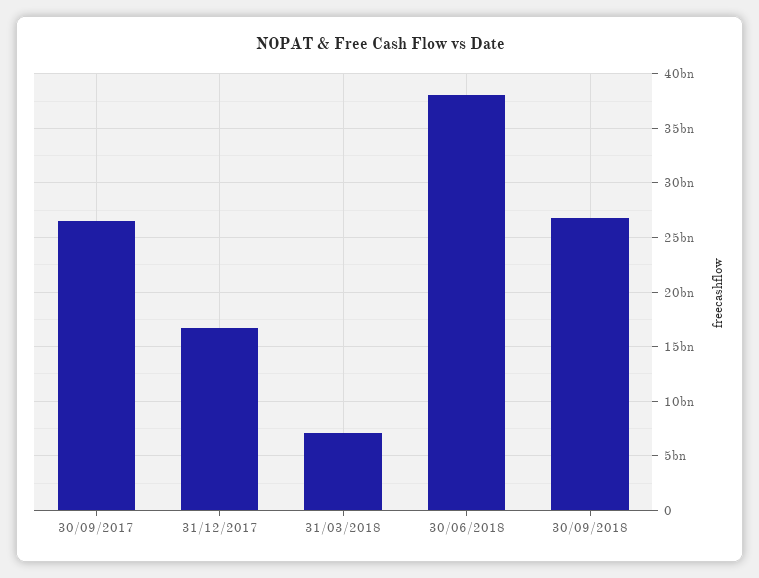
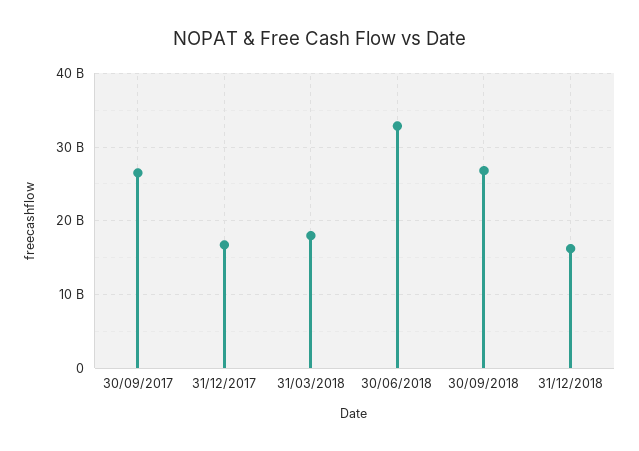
31/03/2018: 7000000000 -> 18000000000
30/06/2018: 38000000000 -> 33000000000
31/12/2018: none -> 16000000000

